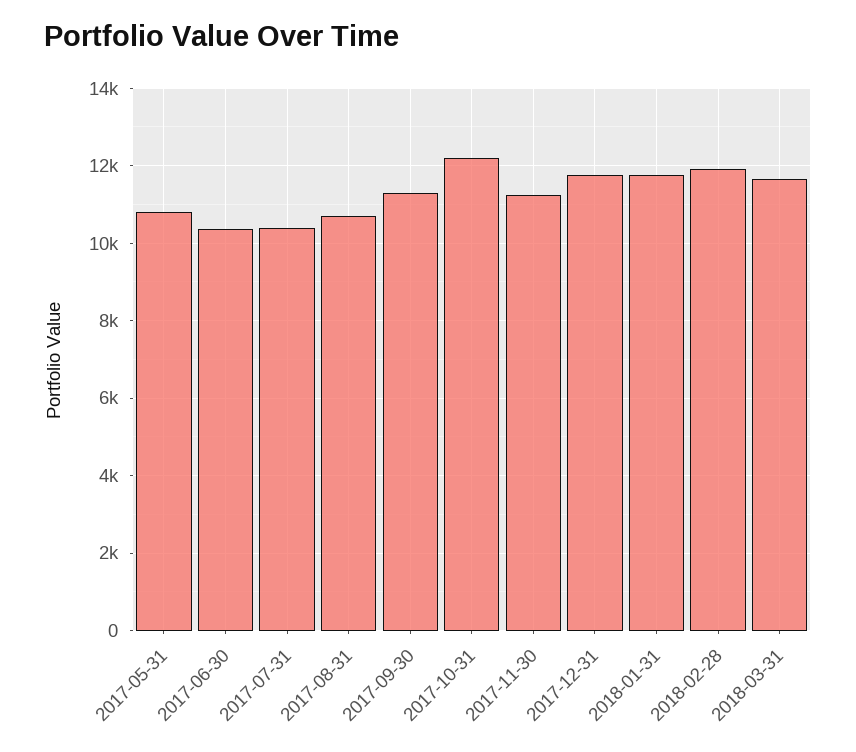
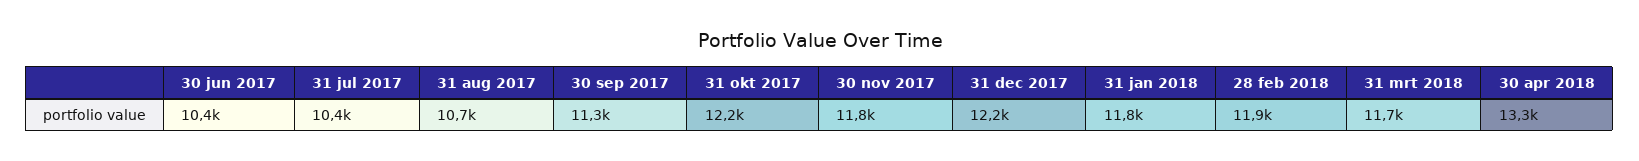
2017-05-31: 10800 -> none
2017-11-30: 11200 -> 11800
2017-12-31: 11800 -> 12200
30 apr 2018: none -> 13300

